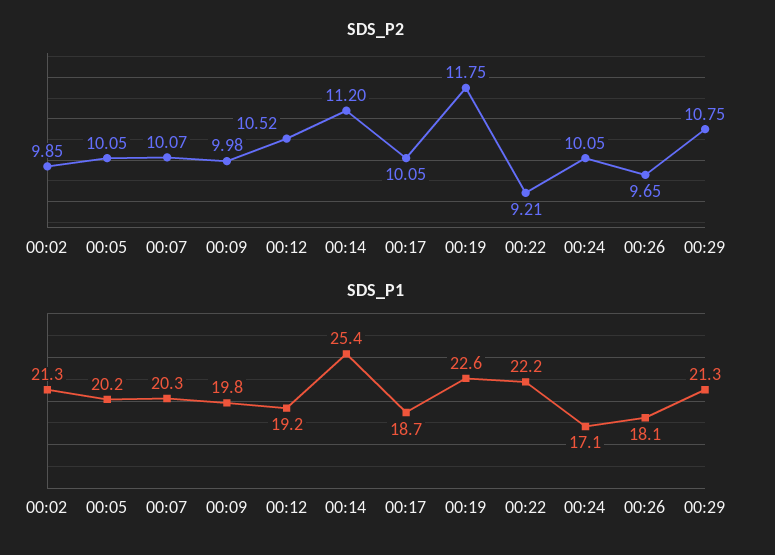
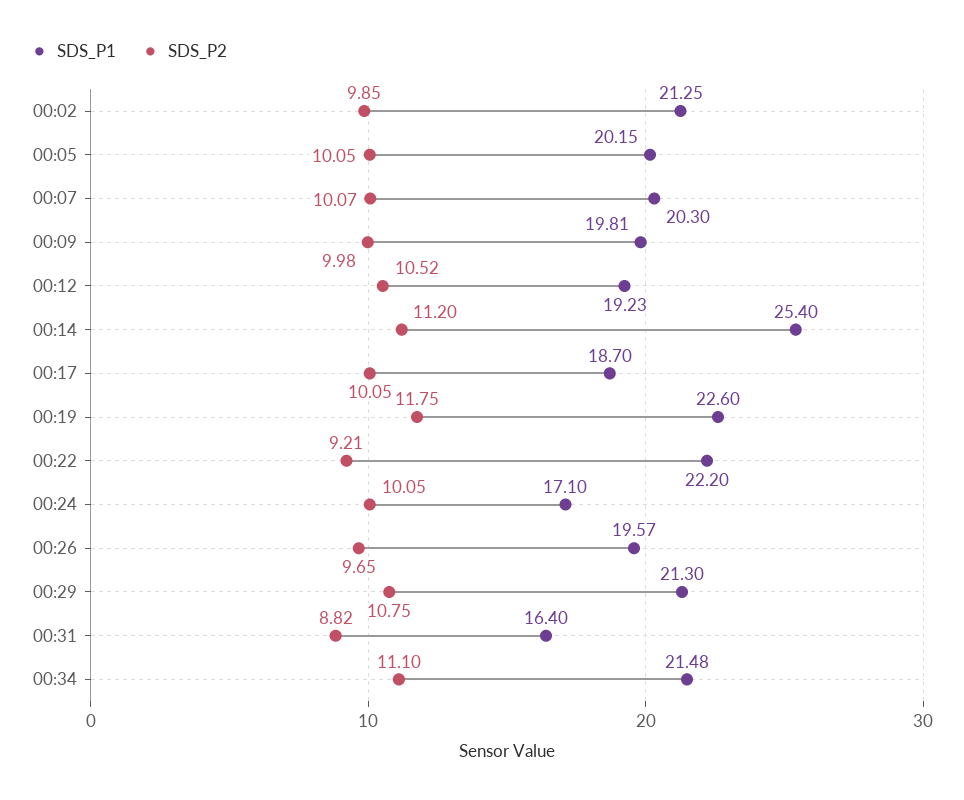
SDS_P1, 00:26: 18.1 -> 19.57
SDS_P1, 00:31: none -> 16.4
SDS_P2, 00:31: none -> 8.82
SDS_P1, 00:34: none -> 21.48
SDS_P2, 00:34: none -> 11.1

